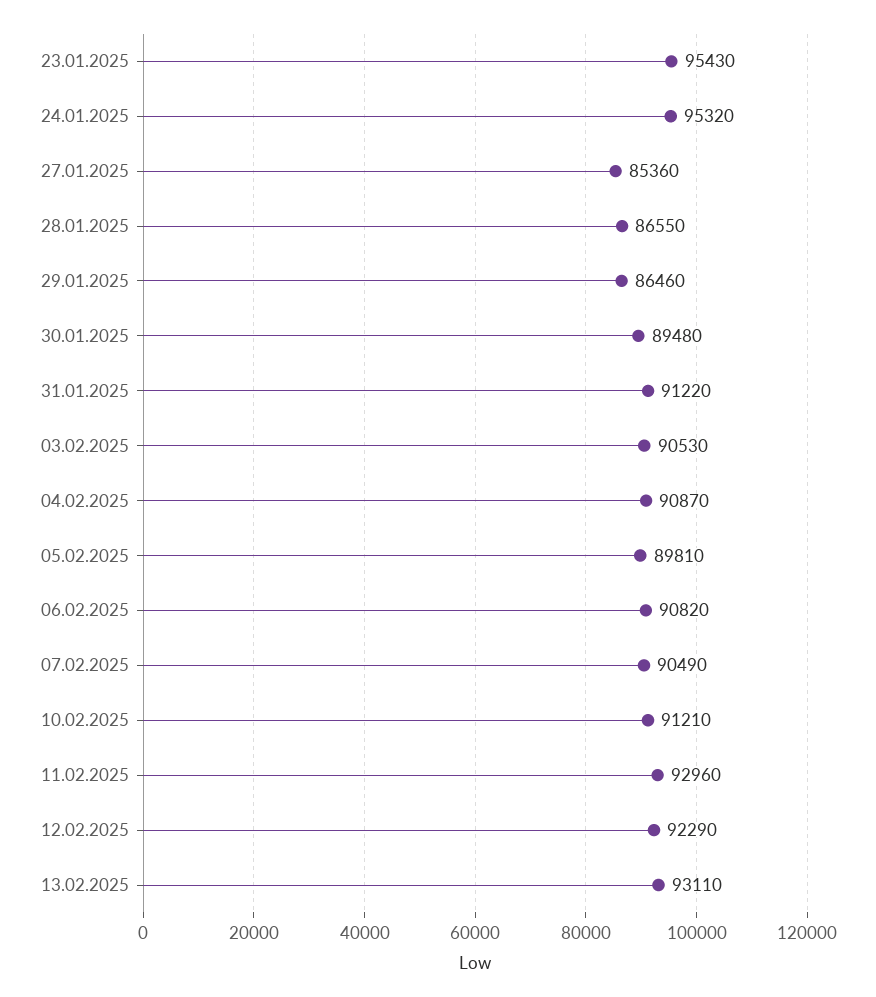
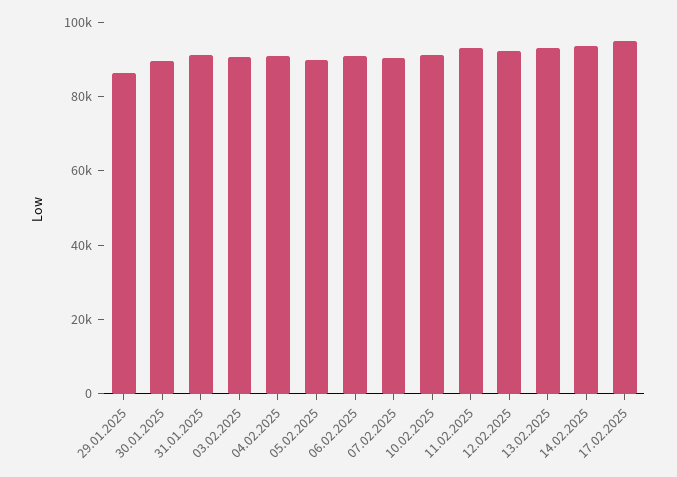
23.01.2025: 95430 -> none
24.01.2025: 95320 -> none
27.01.2025: 85360 -> none
28.01.2025: 86550 -> none
14.02.2025: none -> 95000
17.02.2025: none -> 95000

